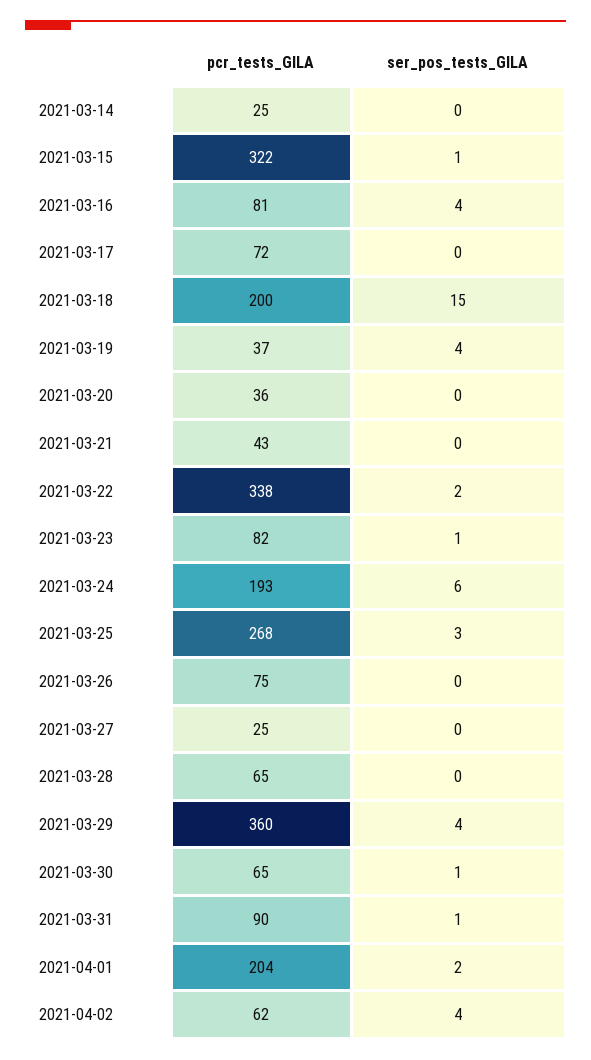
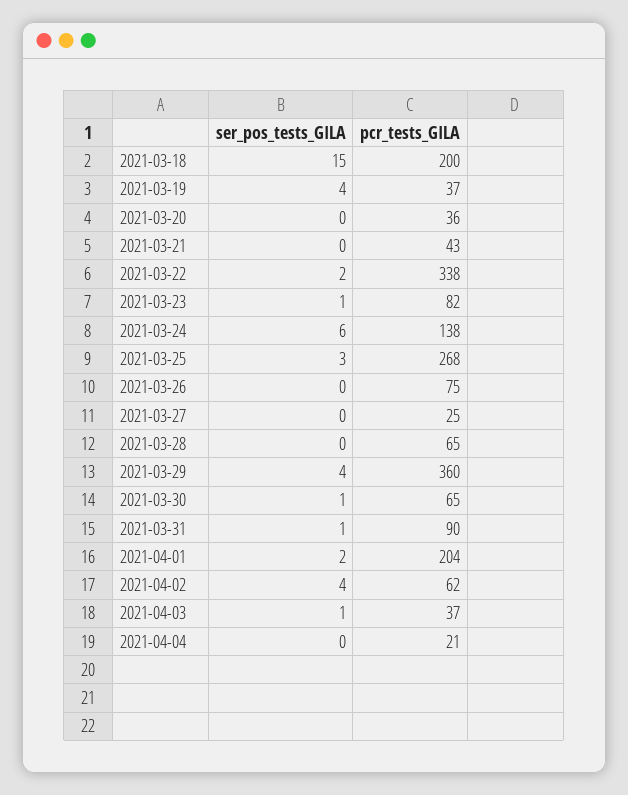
pcr_tests_GILA, 2021-03-14: 25 -> none
ser_pos_tests_GILA, 2021-03-14: 0 -> none
pcr_tests_GILA, 2021-03-15: 322 -> none
ser_pos_tests_GILA, 2021-03-15: 1 -> none
pcr_tests_GILA, 2021-03-16: 81 -> none
ser_pos_tests_GILA, 2021-03-16: 4 -> none
pcr_tests_GILA, 2021-03-17: 72 -> none
ser_pos_tests_GILA, 2021-03-17: 0 -> none
pcr_tests_GILA, 2021-03-24: 193 -> 138
ser_pos_tests_GILA, 2021-04-03: none -> 1
pcr_tests_GILA, 2021-04-03: none -> 37
ser_pos_tests_GILA, 2021-04-04: none -> 0
pcr_tests_GILA, 2021-04-04: none -> 21

